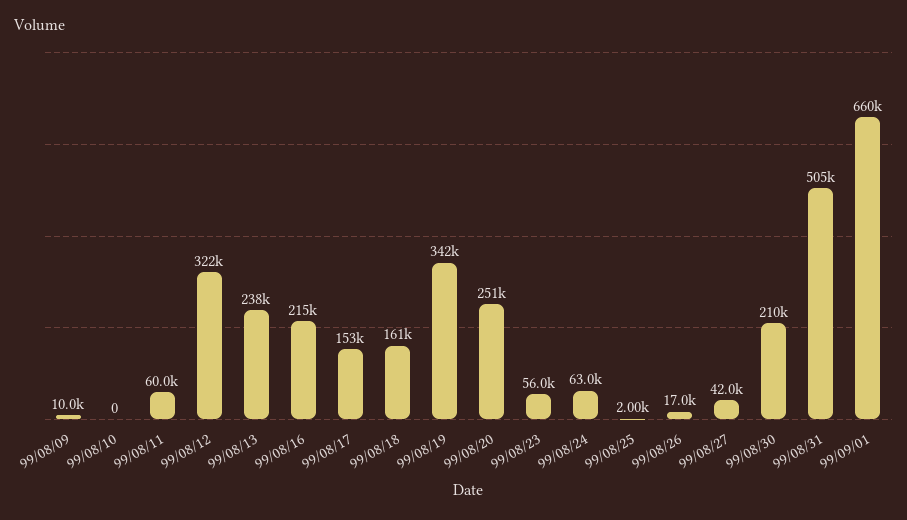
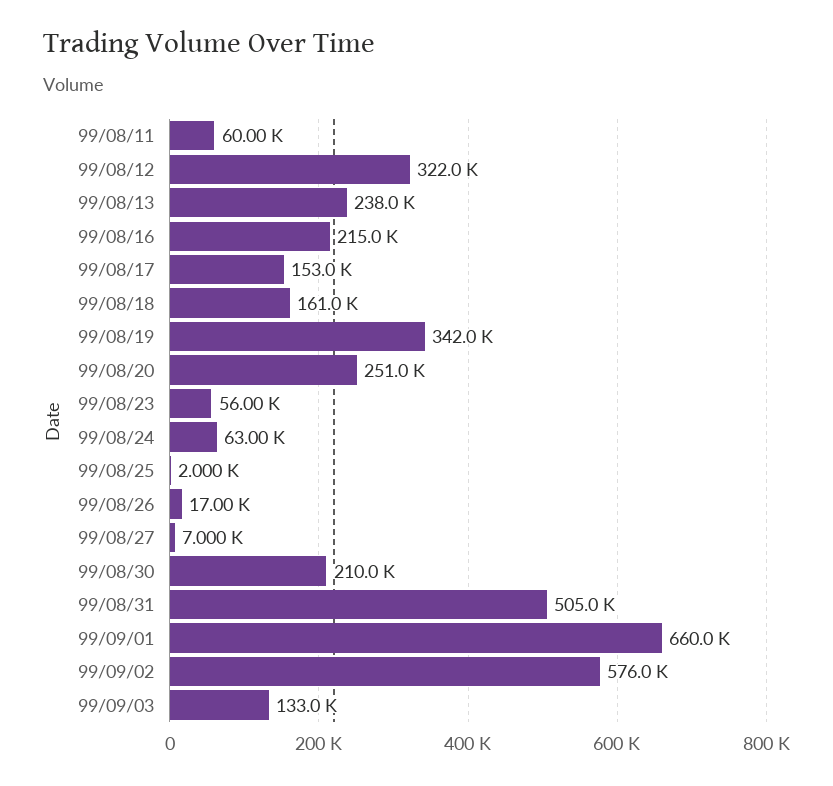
99/08/09: 10000 -> none
99/08/10: 0 -> none
99/08/27: 42000 -> 7000
99/09/02: none -> 576000
99/09/03: none -> 133000

